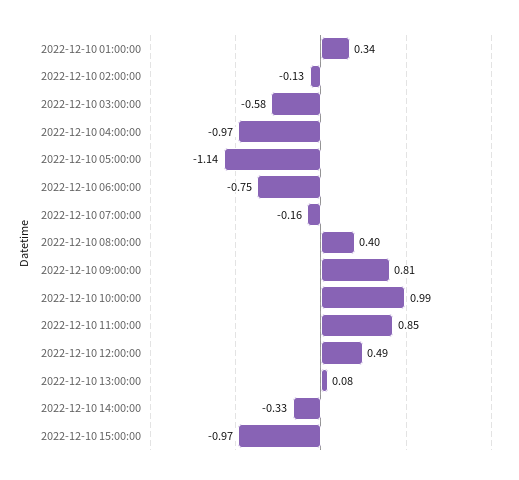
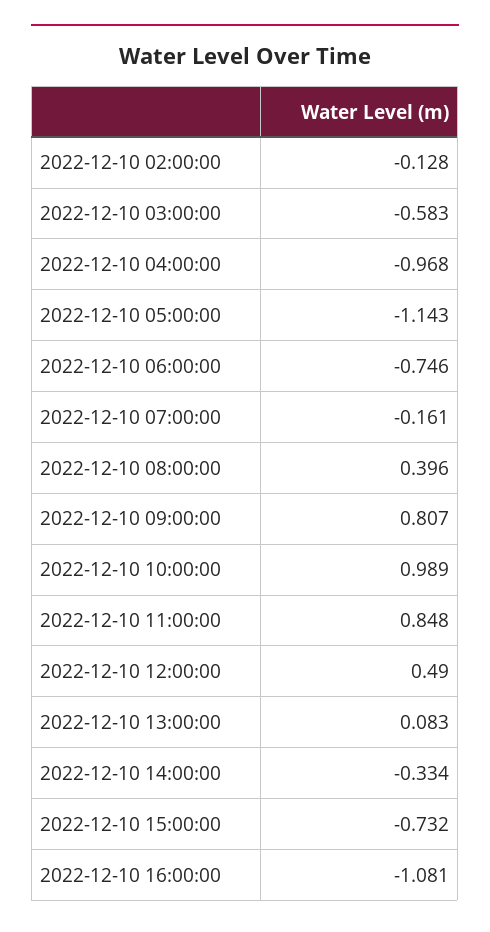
2022-12-10 01:00:00: 0.34 -> none
2022-12-10 15:00:00: -0.97 -> -0.732
2022-12-10 16:00:00: none -> -1.081

